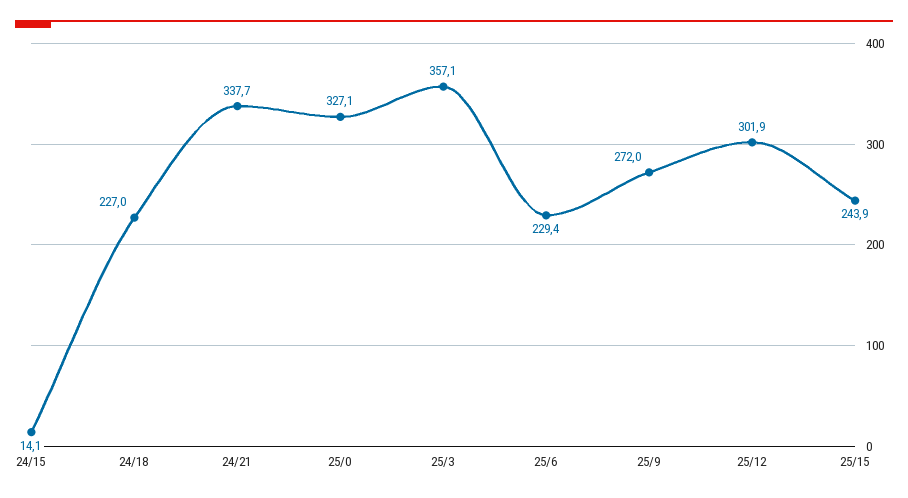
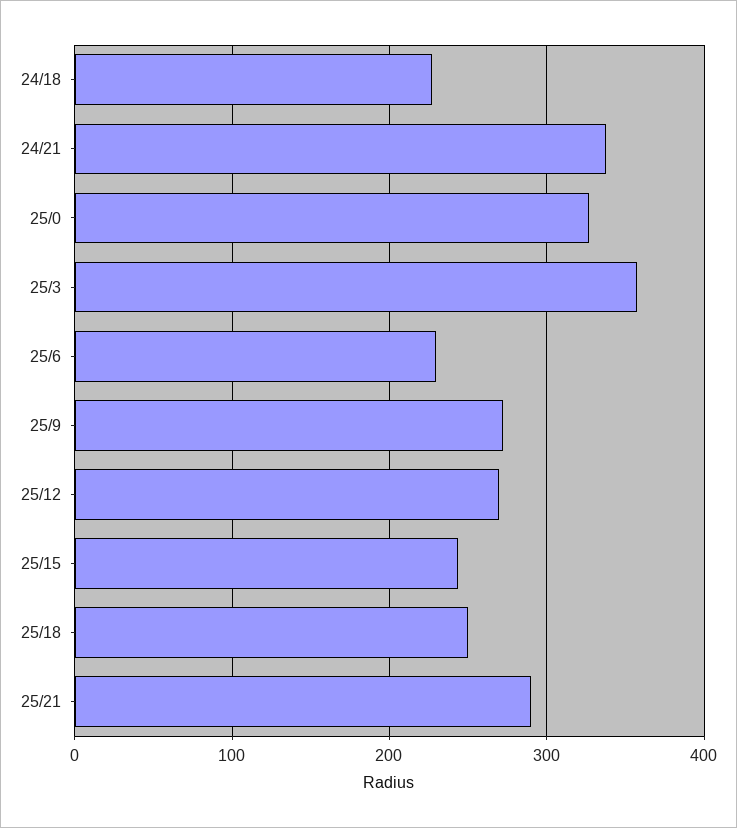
24/15: 14.1 -> none
25/12: 301.9 -> 270
25/18: none -> 250
25/21: none -> 290

